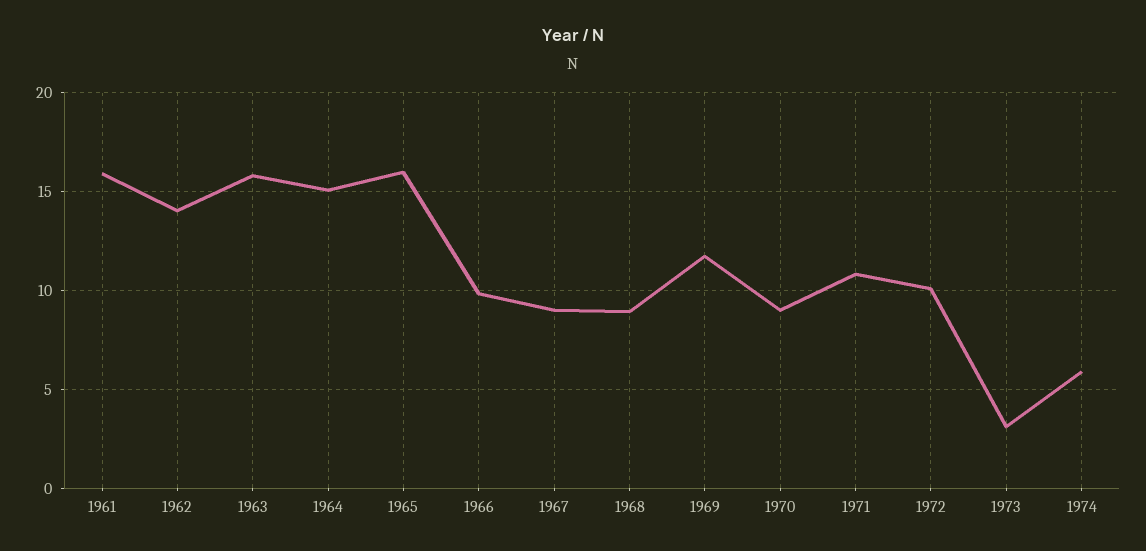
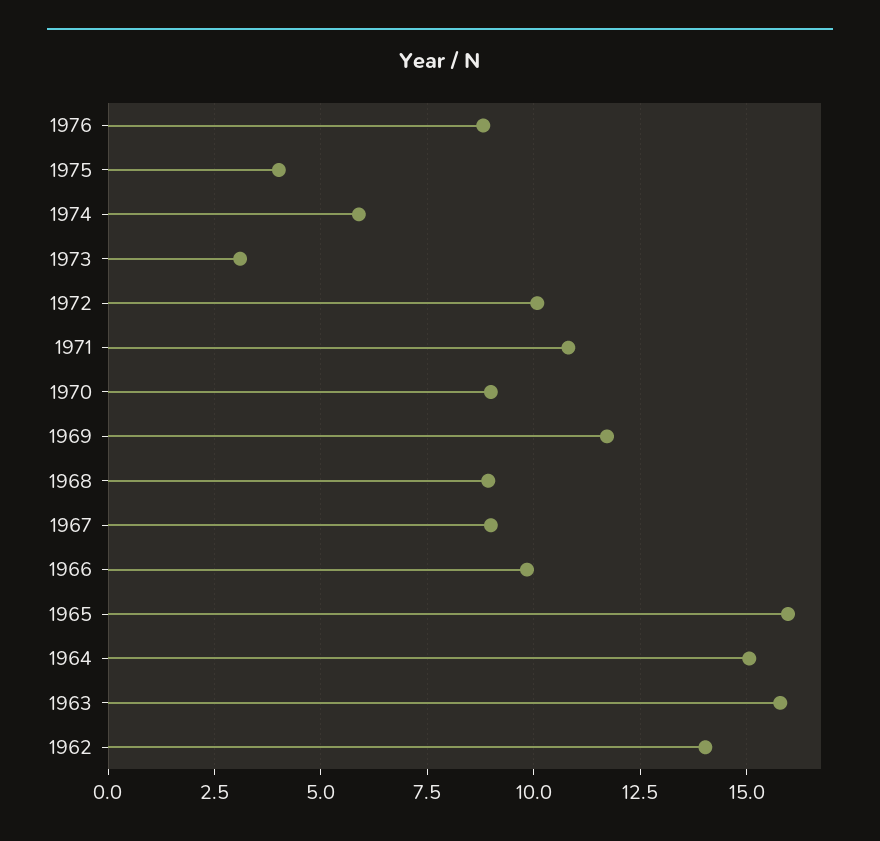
1961: 16 -> none
1976: none -> 8.75
1975: none -> 4

